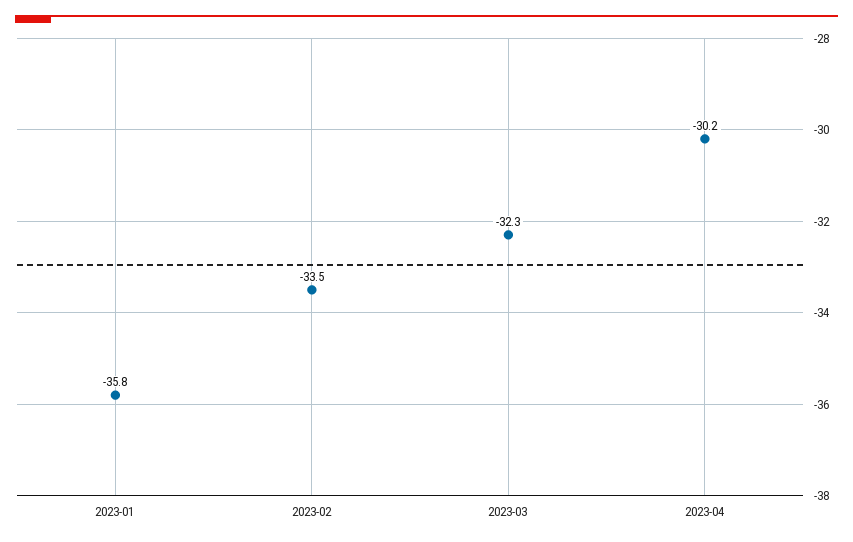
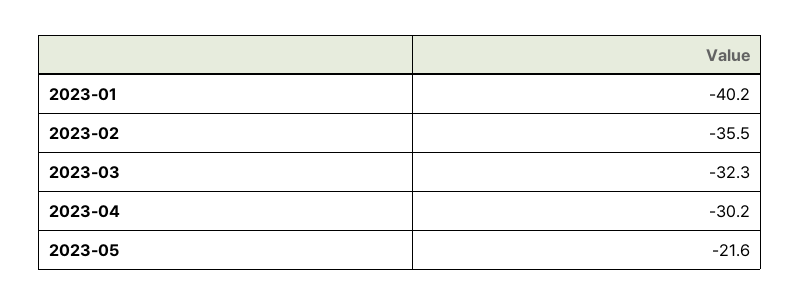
2023-01: -35.8 -> -40.2
2023-02: -33.5 -> -35.5
2023-05: none -> -21.6

